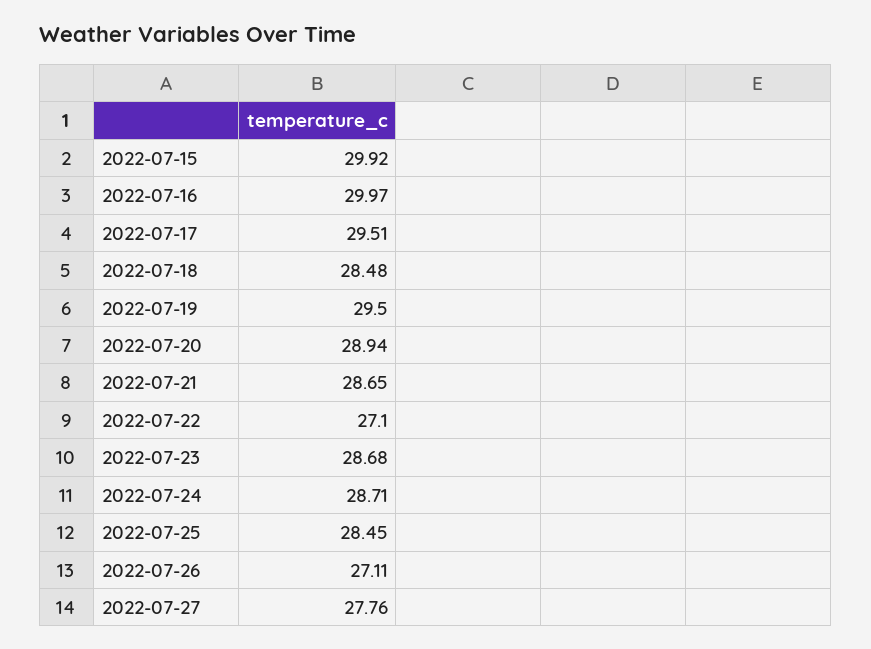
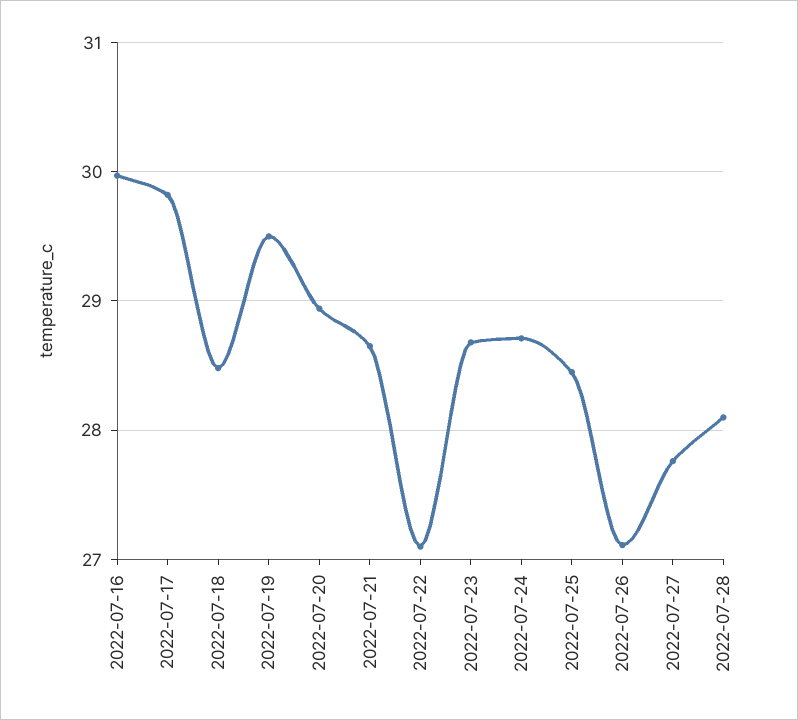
2022-07-15: 29.92 -> none
2022-07-17: 29.51 -> 29.8
2022-07-28: none -> 28.1

